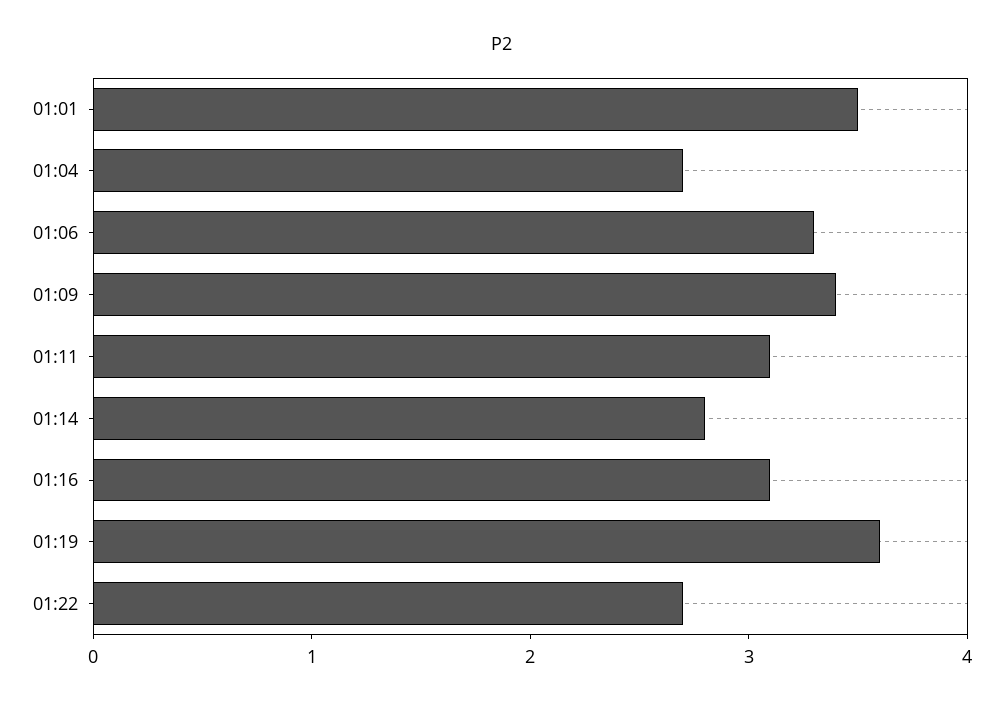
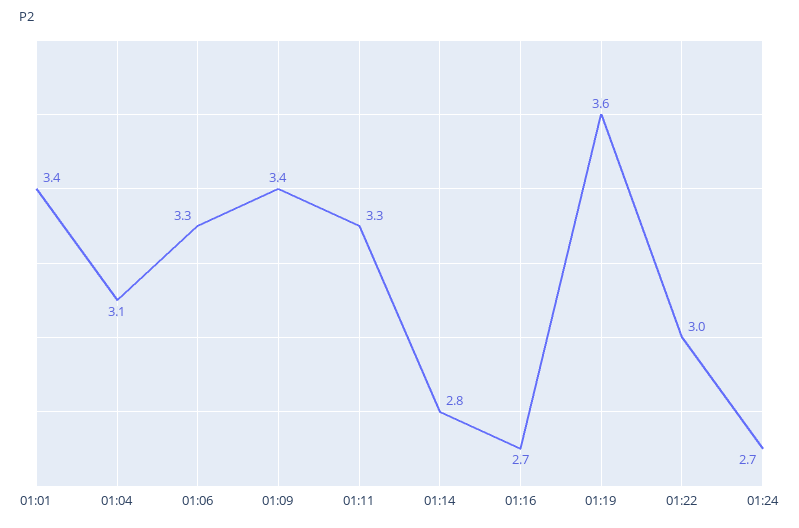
01:01: 3.5 -> 3.4
01:04: 2.7 -> 3.1
01:11: 3.1 -> 3.3
01:16: 3.1 -> 2.7
01:22: 2.7 -> 3
01:24: none -> 2.7

